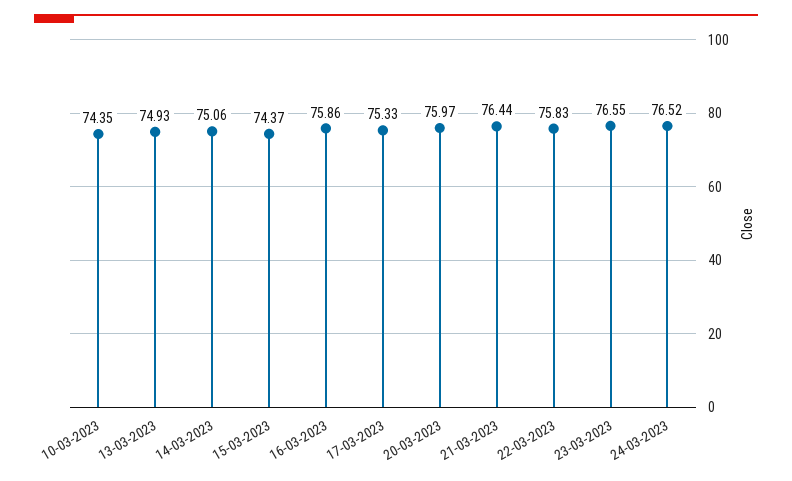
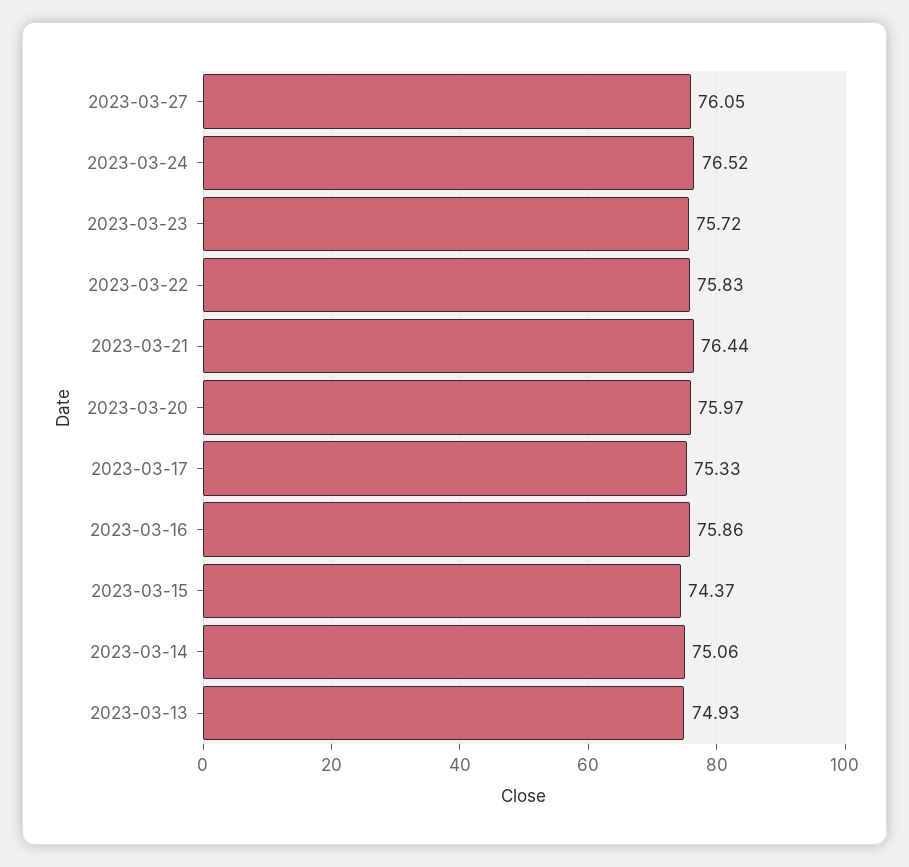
10-03-2023: 74.35 -> none
23-03-2023: 76.55 -> 75.72
2023-03-27: none -> 76.05

